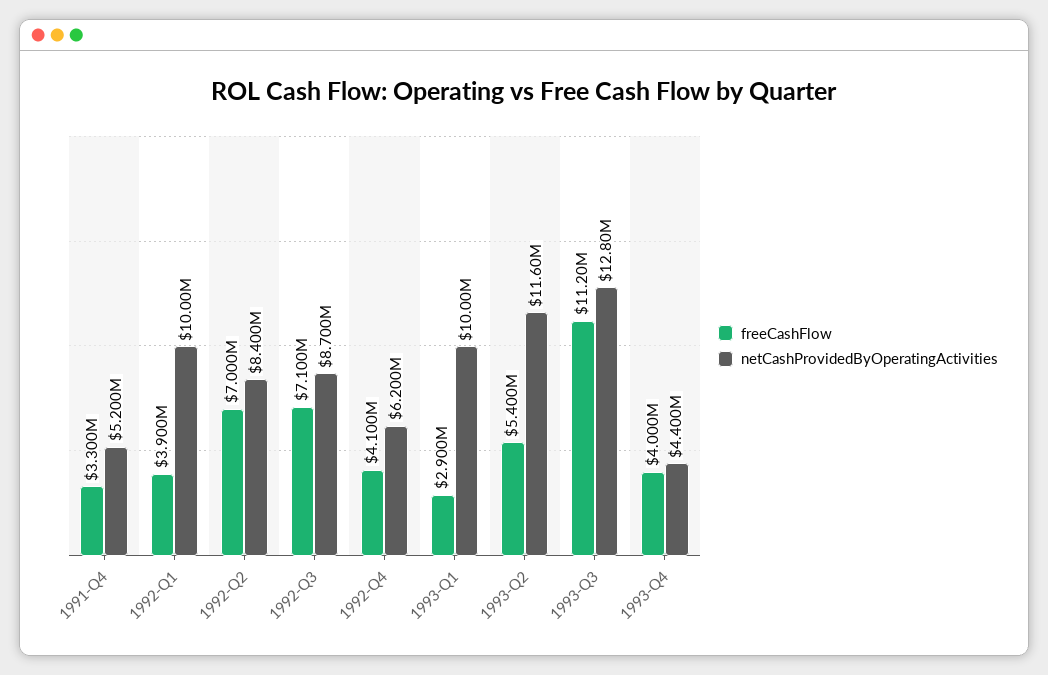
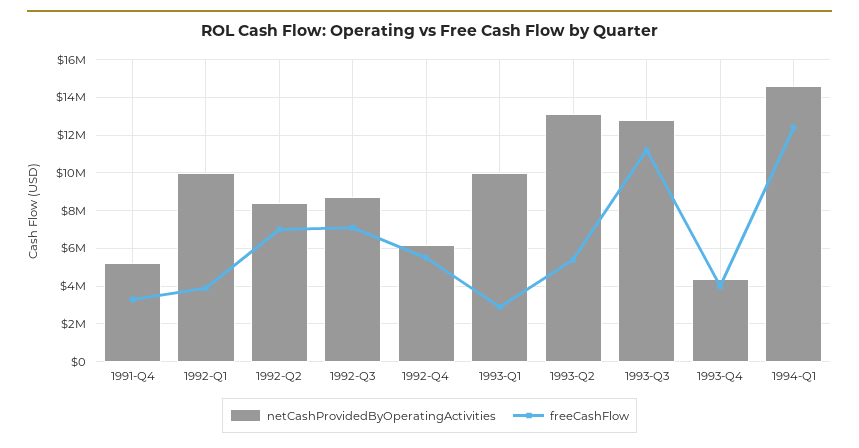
freeCashFlow, 1992-Q4: 4100000 -> 5500000
netCashProvidedByOperatingActivities, 1993-Q2: 11600000 -> 13000000
netCashProvidedByOperatingActivities, 1994-Q1: none -> 14500000
freeCashFlow, 1994-Q1: none -> 12500000

